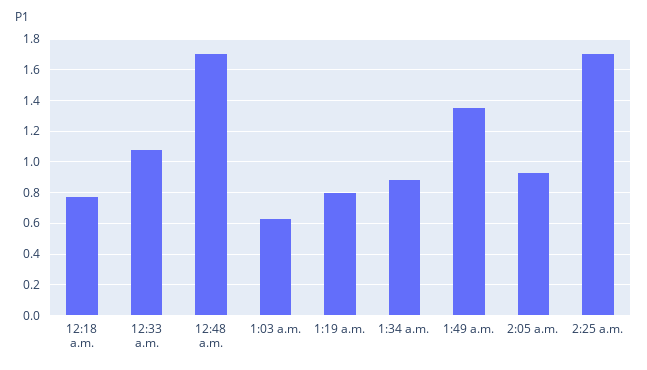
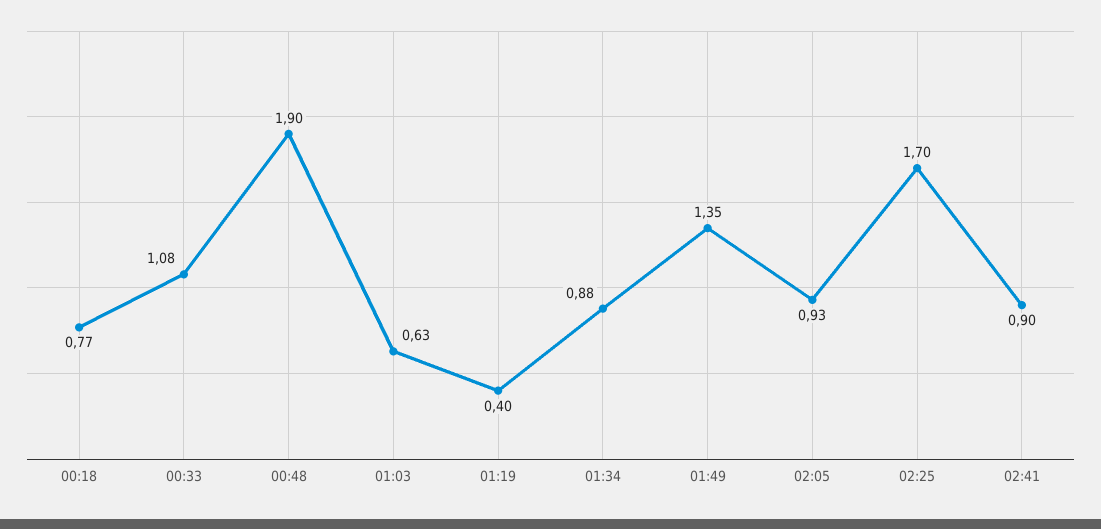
12:48 a.m.: 1.7 -> 1.9
1:19 a.m.: 0.8 -> 0.4
02:41: none -> 0.9

